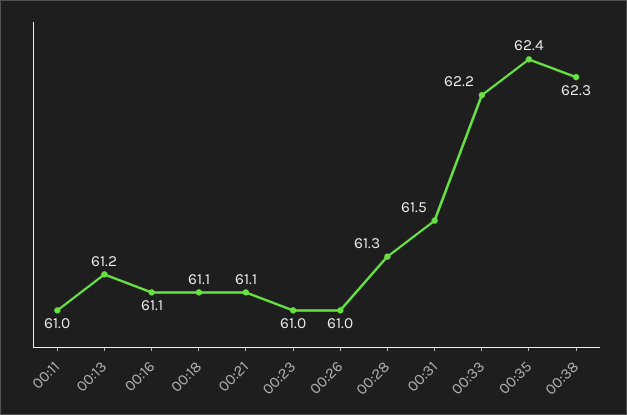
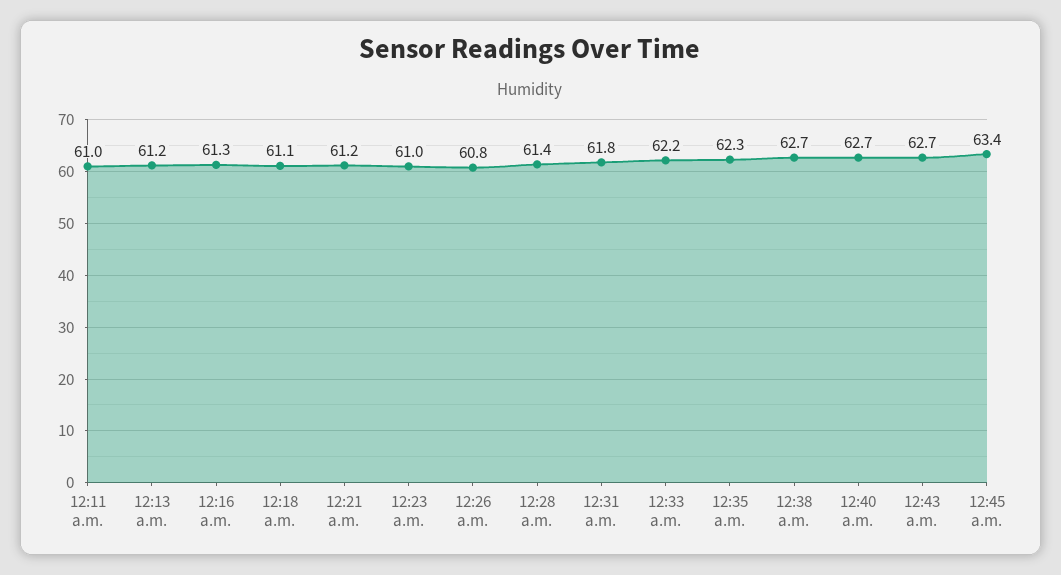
00:16: 61.1 -> 61.3
00:21: 61.1 -> 61.2
00:26: 61 -> 60.8
00:28: 61.3 -> 61.4
00:31: 61.5 -> 61.8
00:35: 62.4 -> 62.3
00:38: 62.3 -> 62.7
12:40 a.m.: none -> 62.7
12:43 a.m.: none -> 62.7
12:45 a.m.: none -> 63.4

